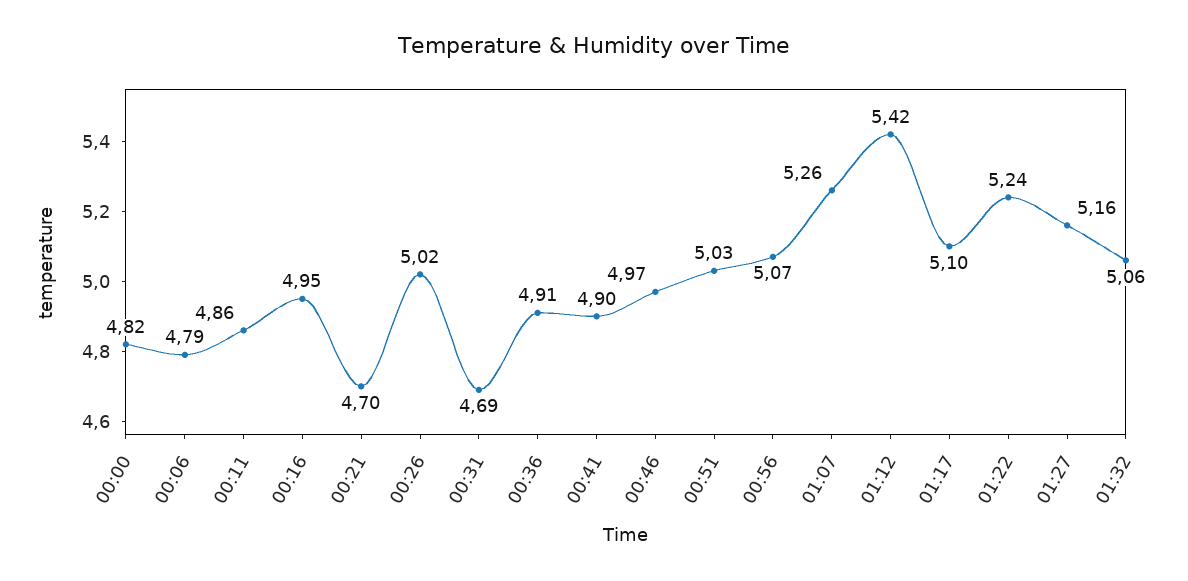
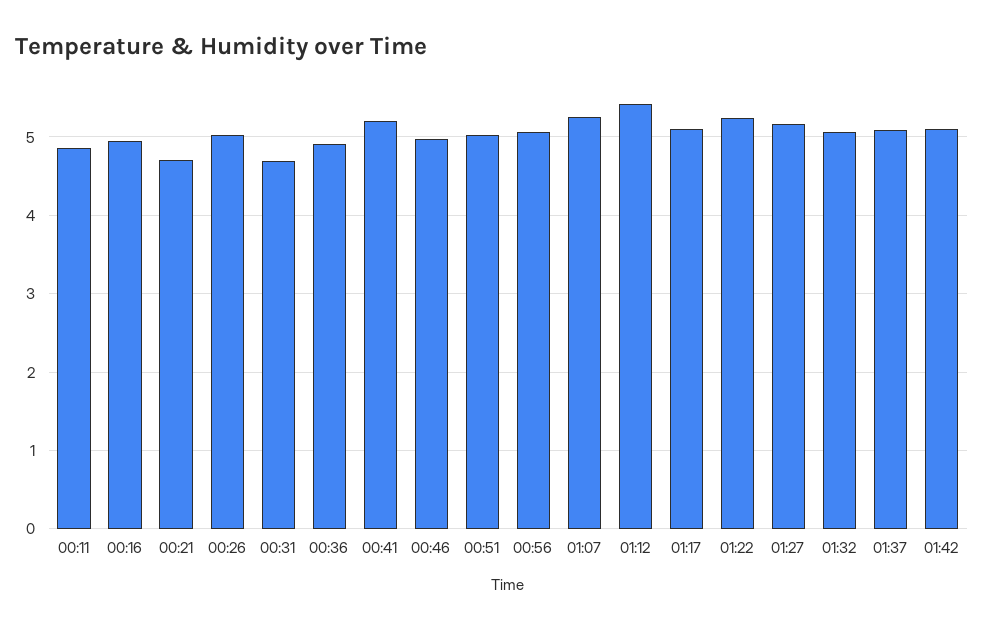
00:00: 4.82 -> none
00:06: 4.79 -> none
00:41: 4.9 -> 5.2
01:37: none -> 5.1
01:42: none -> 5.1

